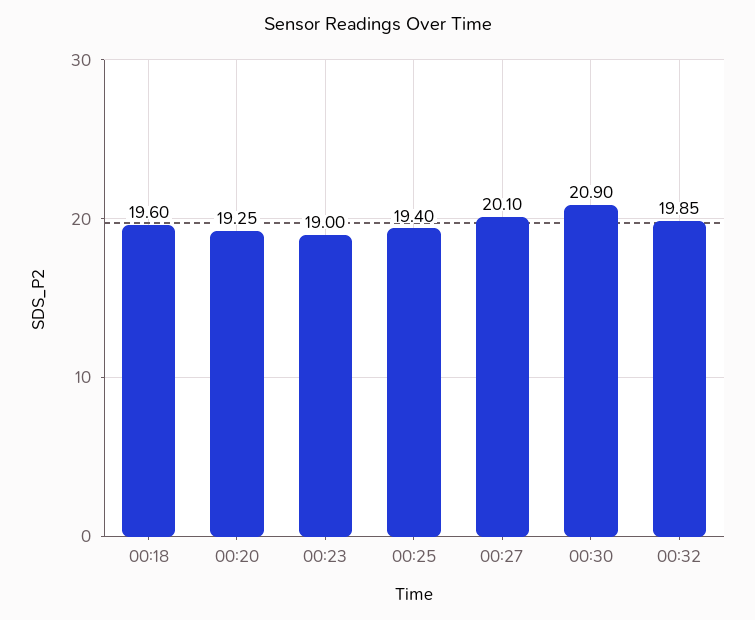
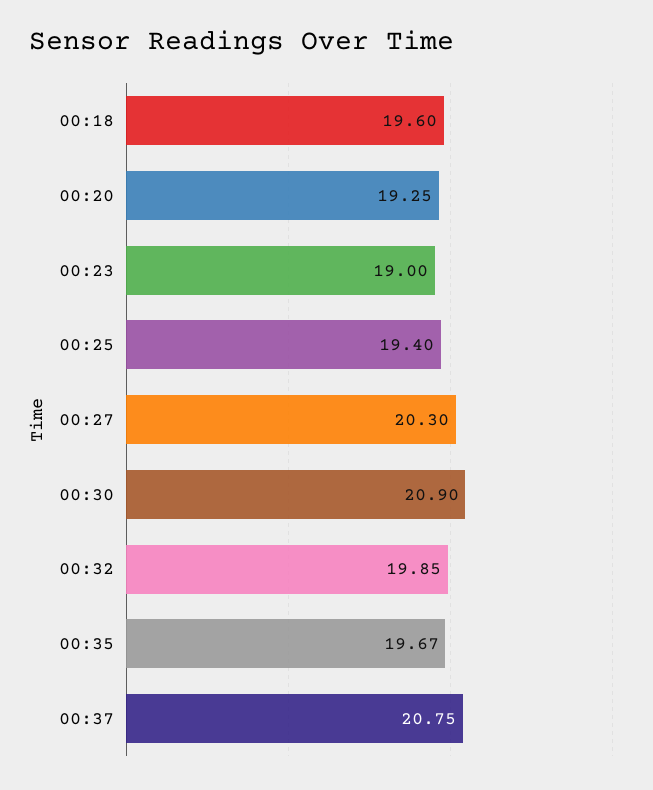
00:27: 20.1 -> 20.3
00:35: none -> 19.67
00:37: none -> 20.75

